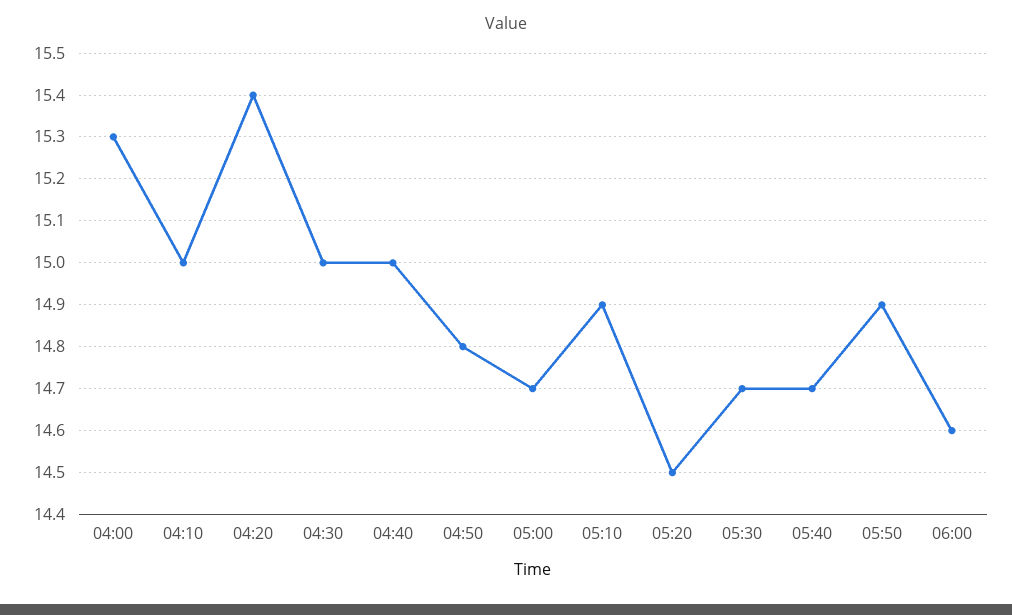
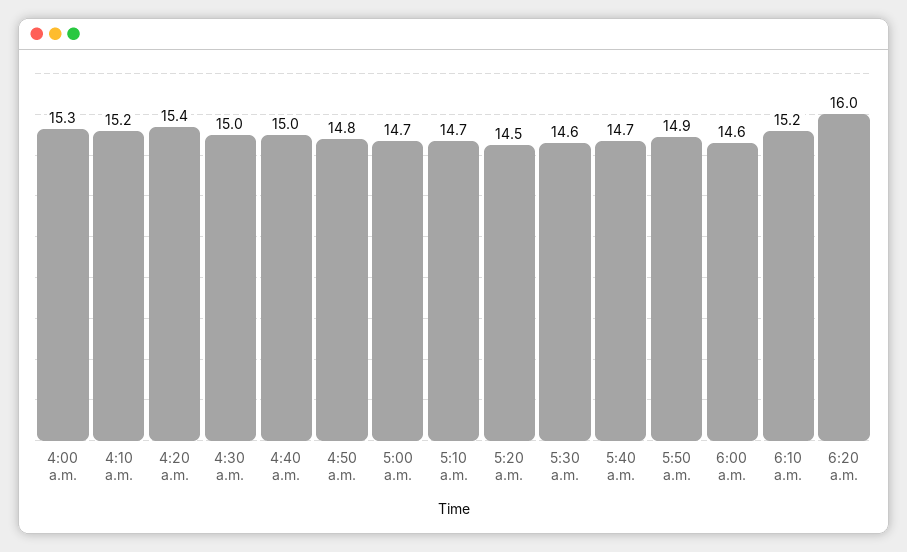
04:10: 15 -> 15.2
05:10: 14.9 -> 14.7
05:30: 14.7 -> 14.6
6:10 a.m.: none -> 15.2
6:20 a.m.: none -> 16

